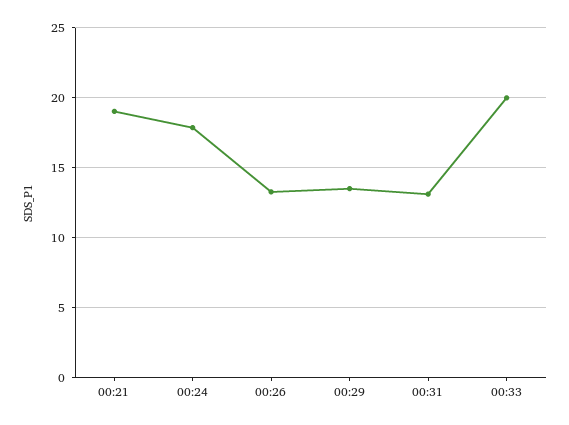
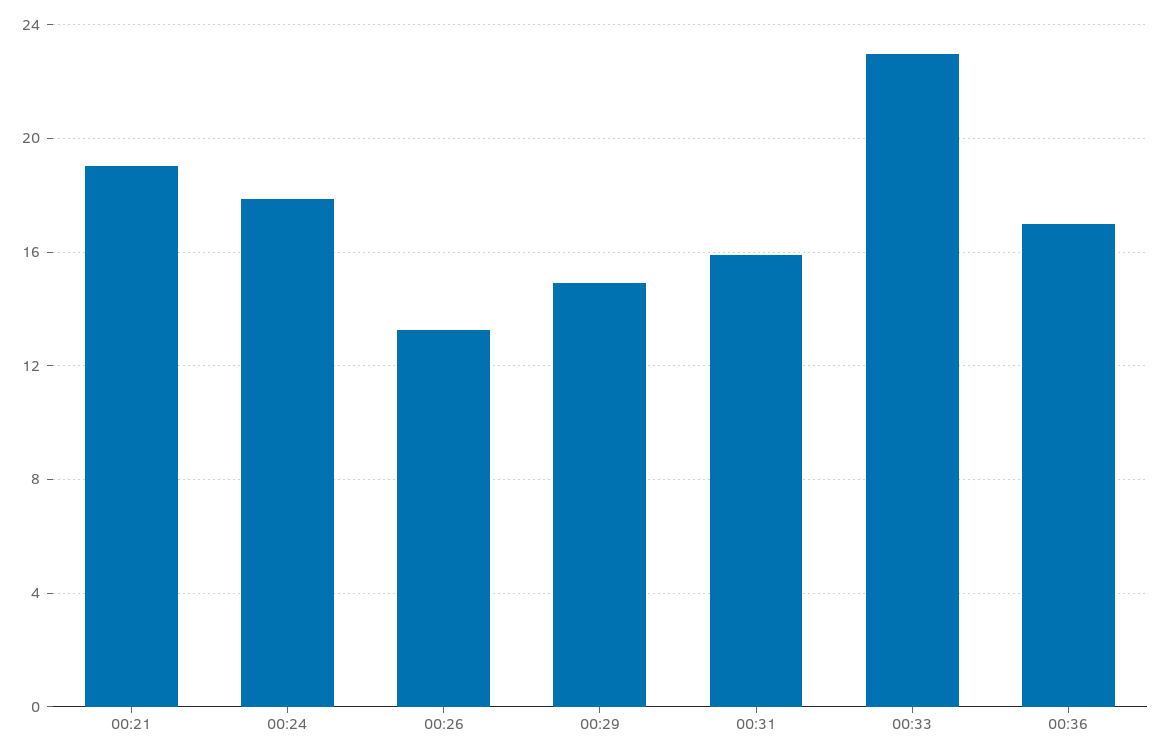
00:29: 13.5 -> 15
00:31: 13 -> 16
00:33: 20 -> 23
00:36: none -> 17

